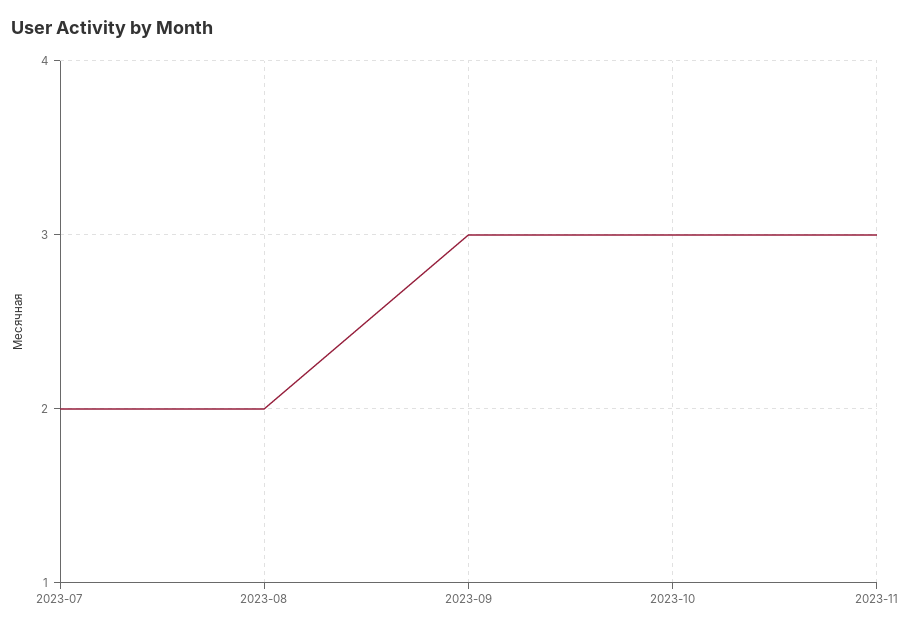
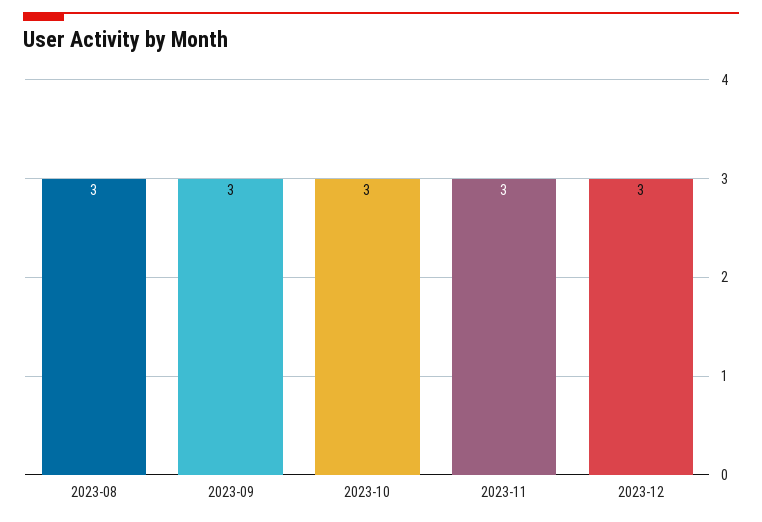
2023-07: 2 -> none
2023-08: 2 -> 3
2023-12: none -> 3

